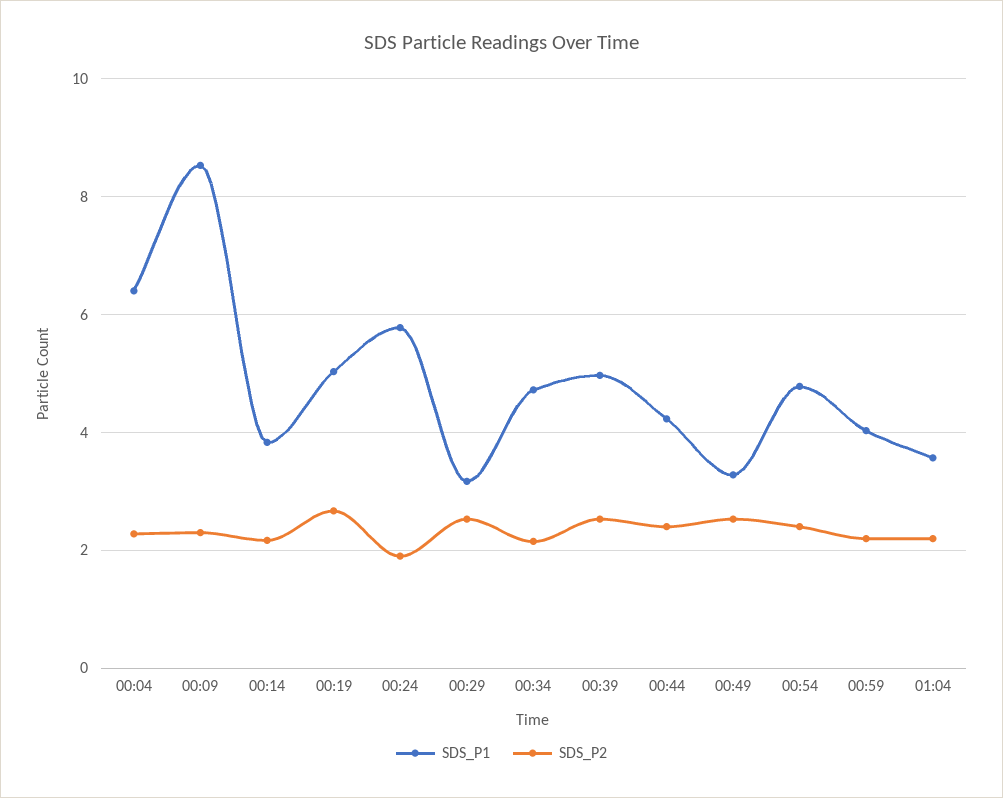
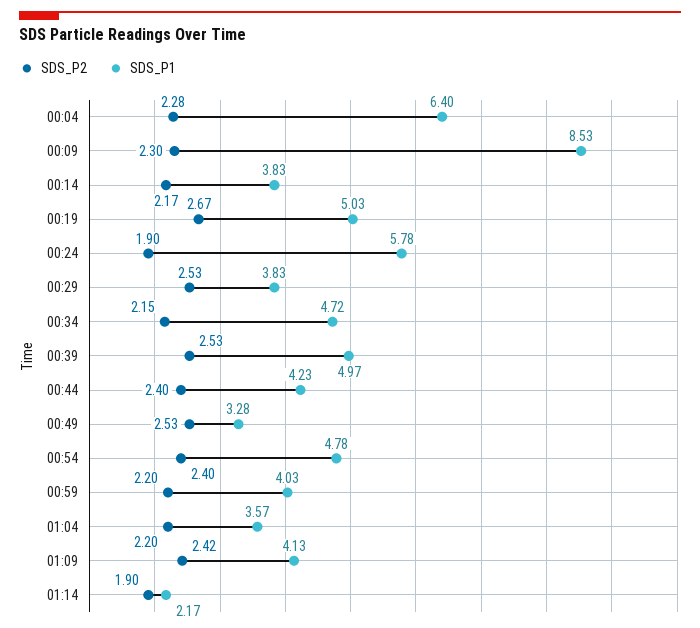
SDS_P1, 00:29: 3.2 -> 3.83
SDS_P2, 01:09: none -> 2.42
SDS_P1, 01:09: none -> 4.13
SDS_P2, 01:14: none -> 1.9
SDS_P1, 01:14: none -> 2.17

